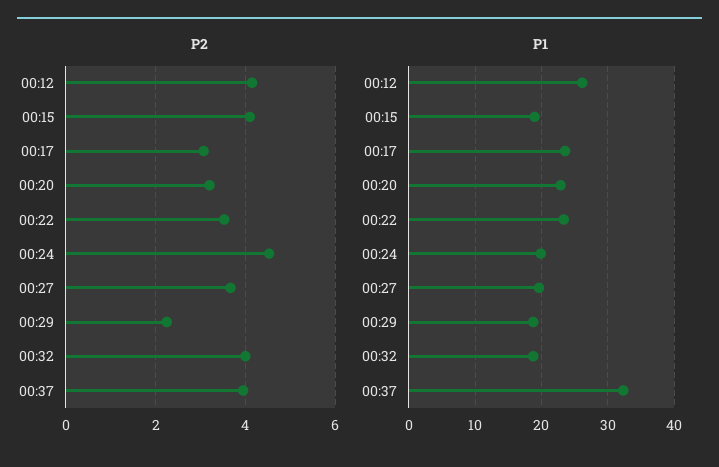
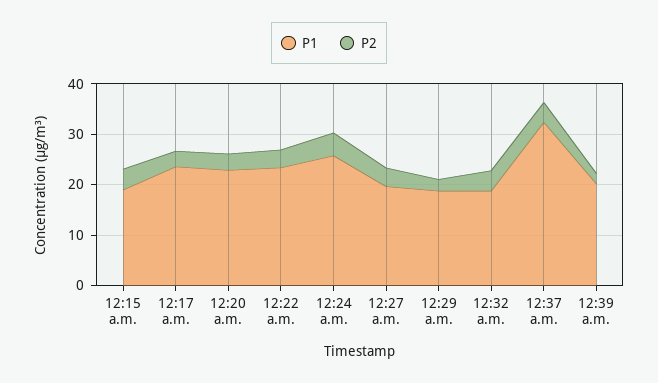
P2, 00:12: 4.2 -> none
P1, 00:12: 26 -> none
P1, 00:24: 20 -> 26
P1, 12:39 a.m.: none -> 20
P2, 12:39 a.m.: none -> 2

